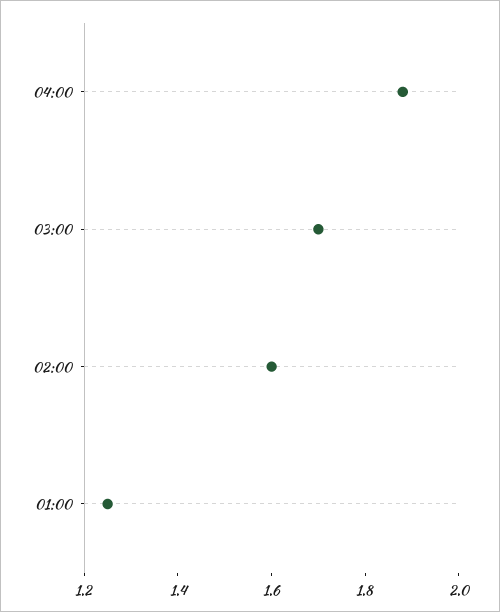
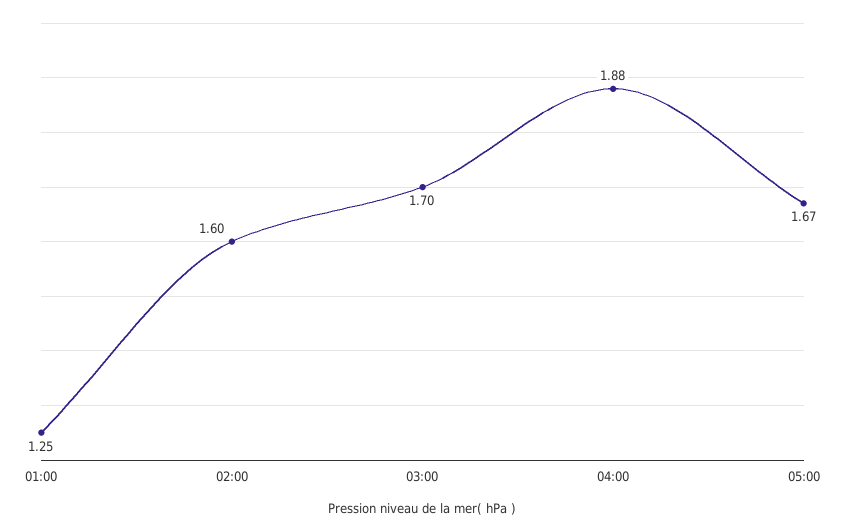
05:00: none -> 1.67

